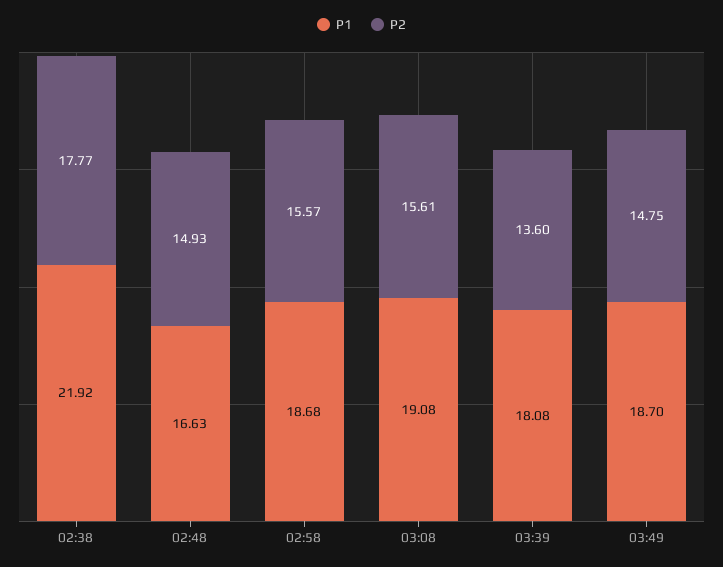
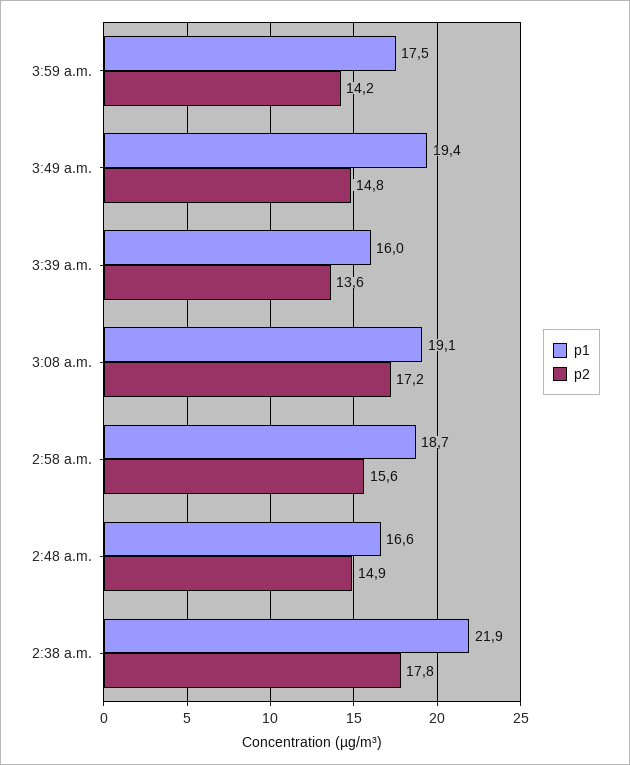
P2, 03:08: 15.61 -> 17.2
P1, 03:39: 18.08 -> 16
P1, 03:49: 18.7 -> 19.4
P1, 3:59 a.m.: none -> 17.5
P2, 3:59 a.m.: none -> 14.2

